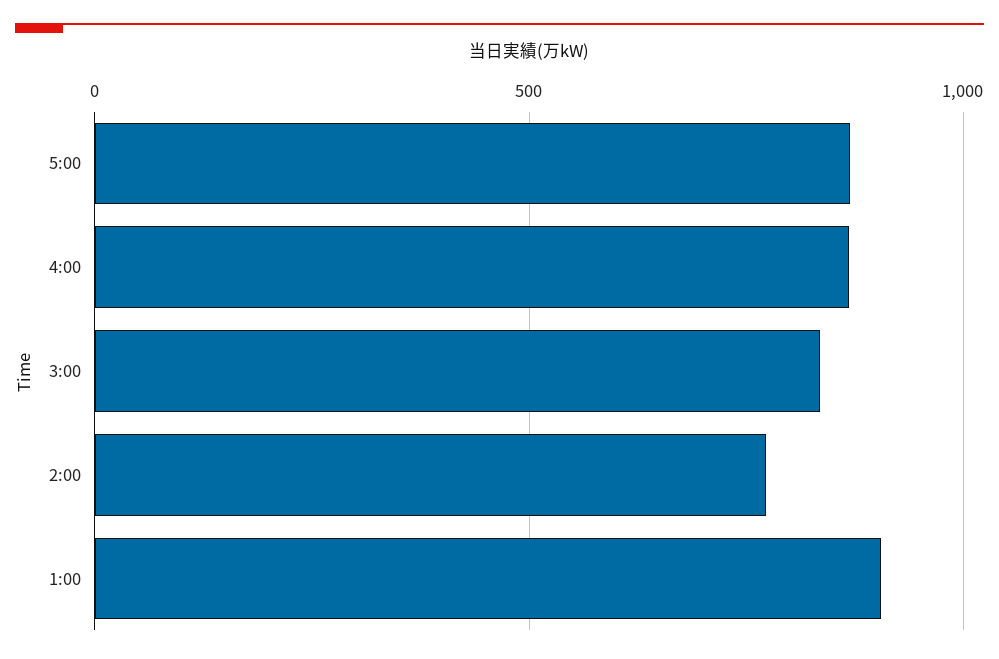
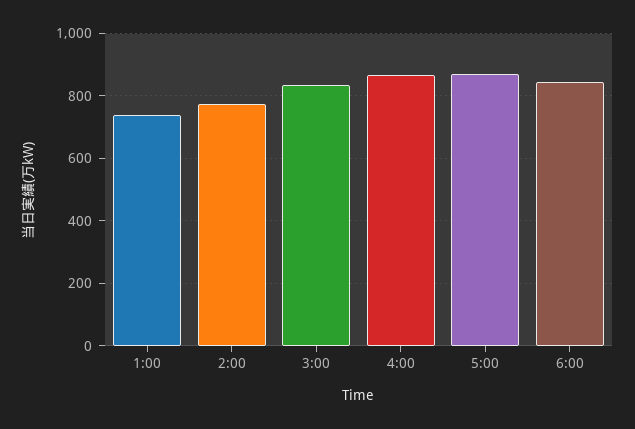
1:00: 900 -> 740
6:00: none -> 840

